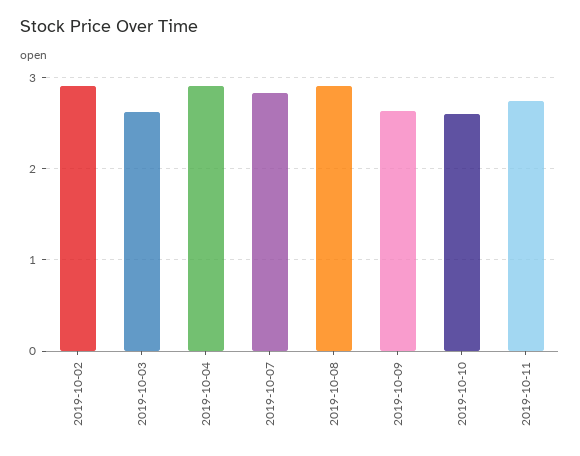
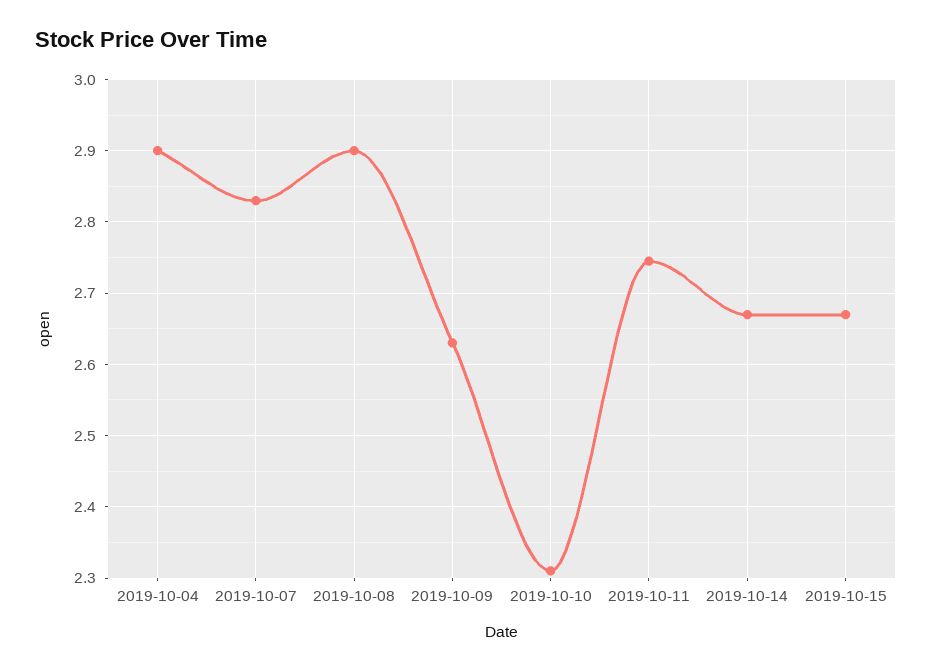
2019-10-02: 2.9 -> none
2019-10-03: 2.6 -> none
2019-10-10: 2.6 -> 2.31
2019-10-14: none -> 2.67
2019-10-15: none -> 2.67

